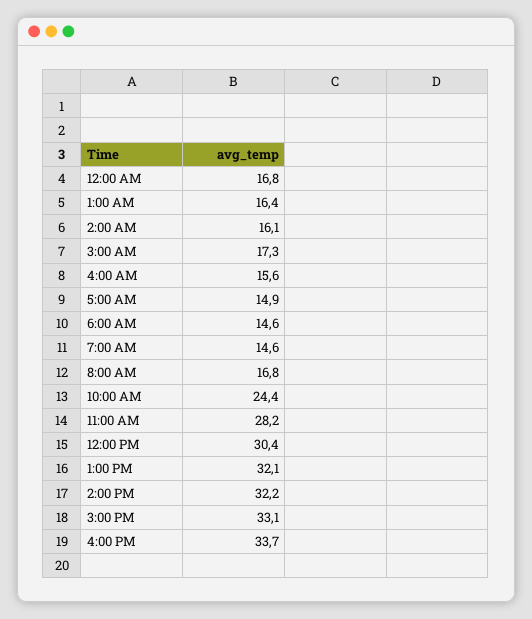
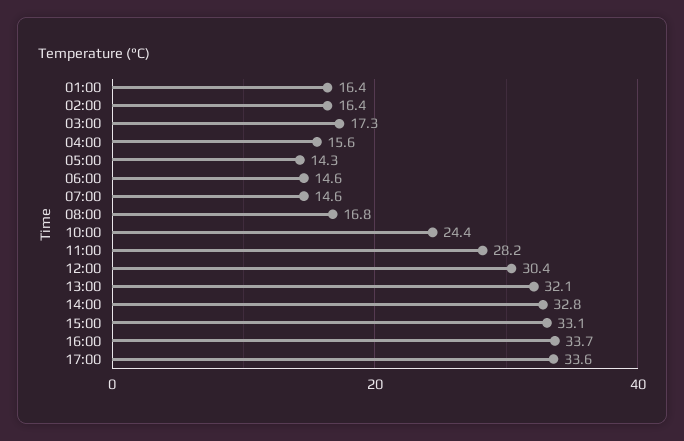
12:00 AM: 16.8 -> none
2:00 AM: 16.1 -> 16.4
5:00 AM: 14.9 -> 14.3
2:00 PM: 32.2 -> 32.8
17:00: none -> 33.6

